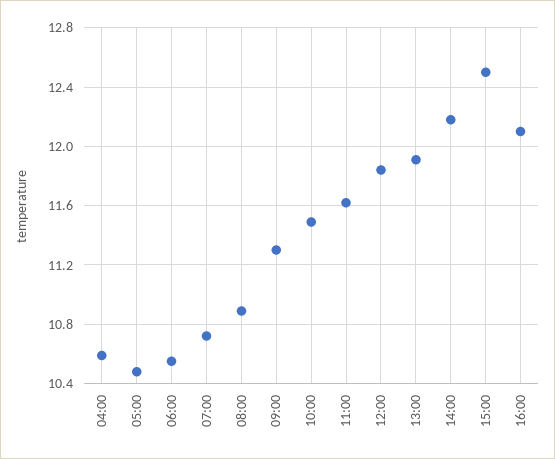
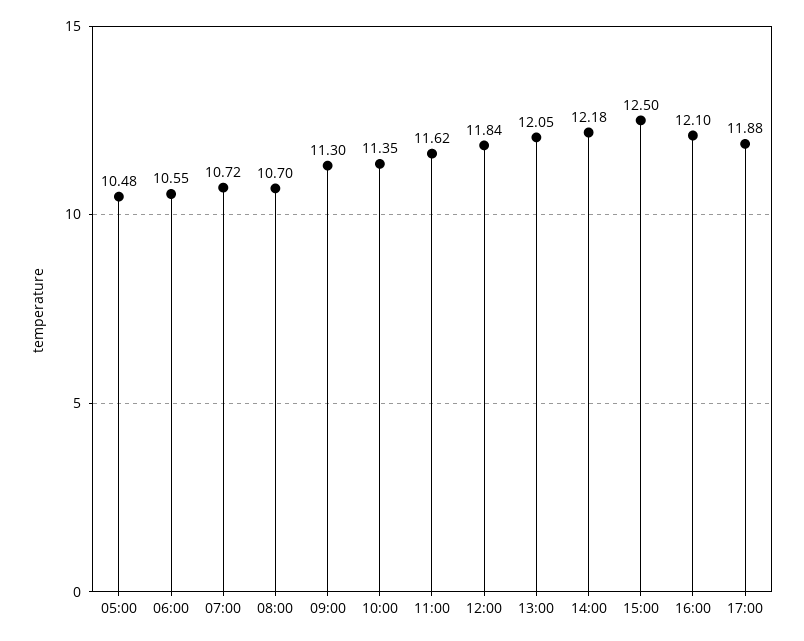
04:00: 10.6 -> none
08:00: 10.9 -> 10.7
10:00: 11.5 -> 11.35
13:00: 11.9 -> 12.05
17:00: none -> 11.88

